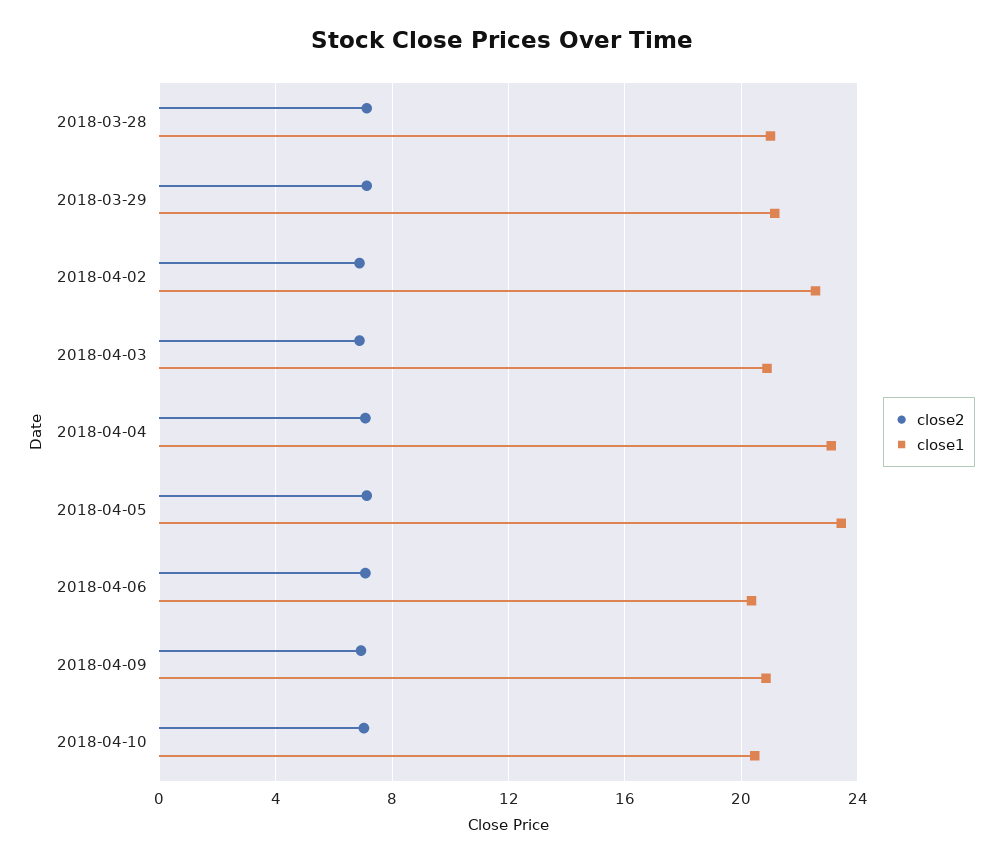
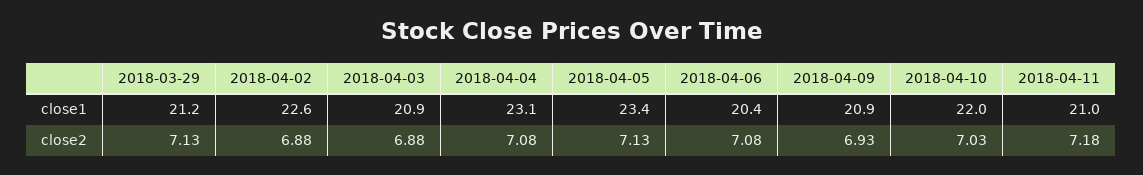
close2, 2018-03-28: 7 -> none
close1, 2018-03-28: 21 -> none
close1, 2018-04-10: 20.5 -> 22
close1, 2018-04-11: none -> 21
close2, 2018-04-11: none -> 7.18

